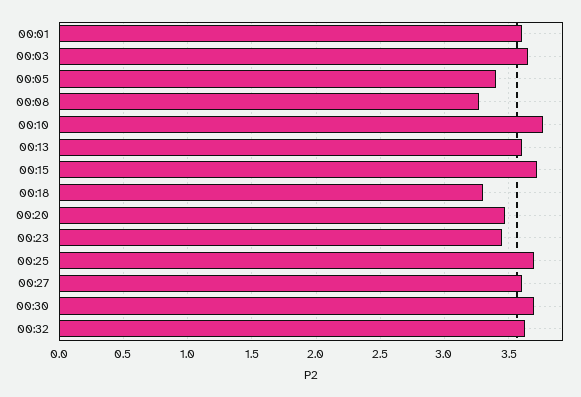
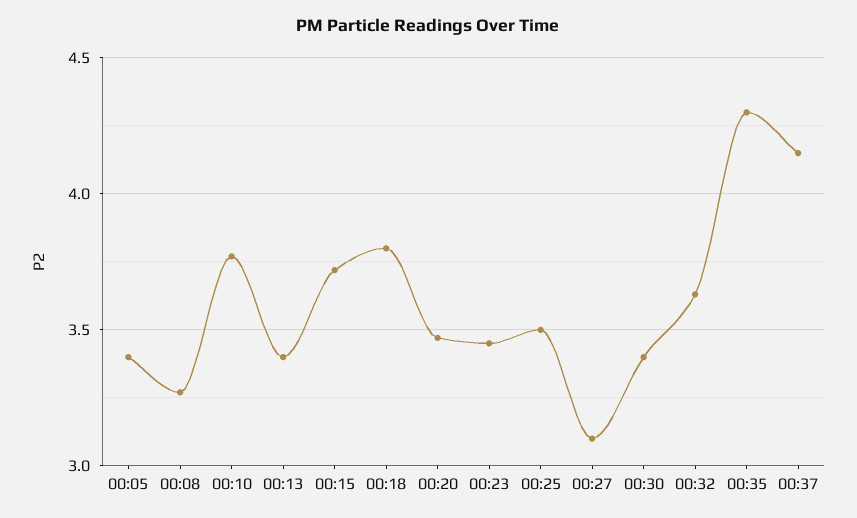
00:01: 3.6 -> none
00:03: 3.65 -> none
00:13: 3.6 -> 3.4
00:18: 3.3 -> 3.8
00:25: 3.7 -> 3.5
00:27: 3.6 -> 3.1
00:30: 3.7 -> 3.4
00:35: none -> 4.3
00:37: none -> 4.15

